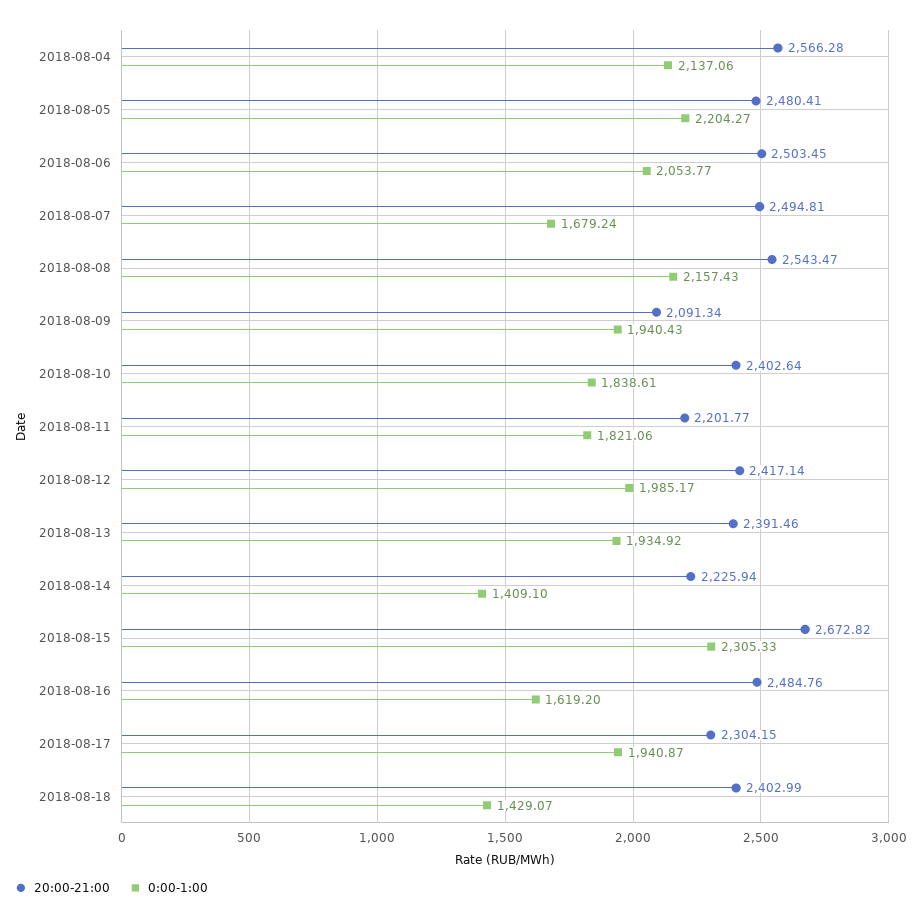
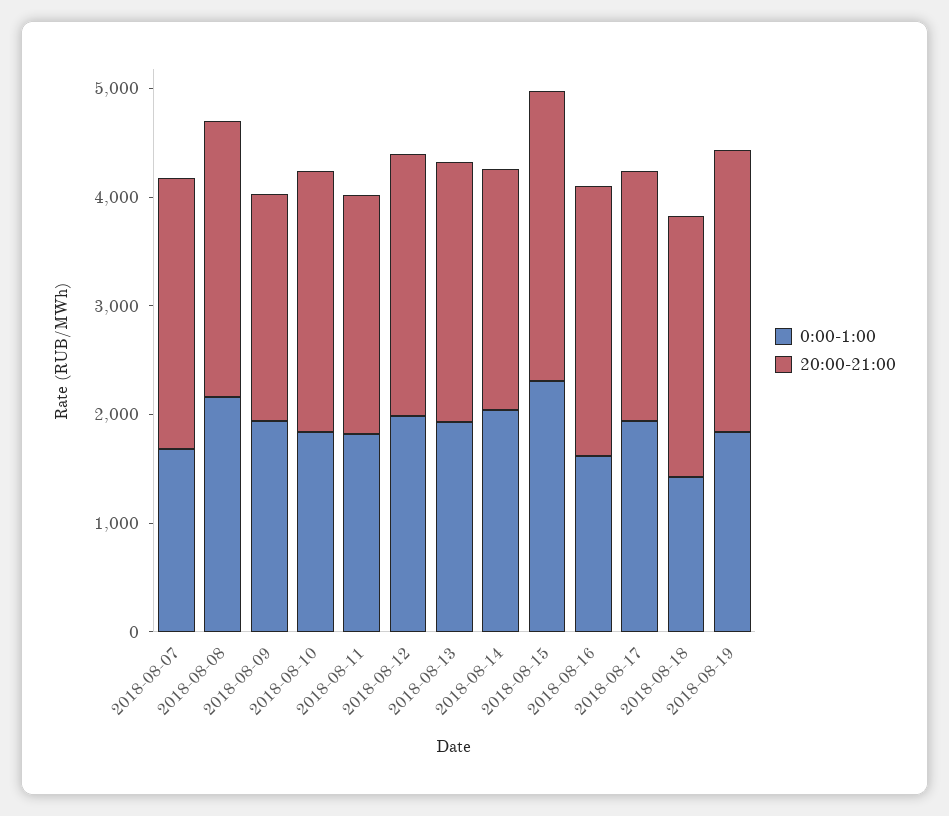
20:00-21:00, 2018-08-04: 2566.28 -> none
0:00-1:00, 2018-08-04: 2137.06 -> none
20:00-21:00, 2018-08-05: 2480.41 -> none
0:00-1:00, 2018-08-05: 2204.27 -> none
20:00-21:00, 2018-08-06: 2503.45 -> none
0:00-1:00, 2018-08-06: 2053.77 -> none
0:00-1:00, 2018-08-14: 1409.1 -> 2000
0:00-1:00, 2018-08-19: none -> 1800
20:00-21:00, 2018-08-19: none -> 2600

